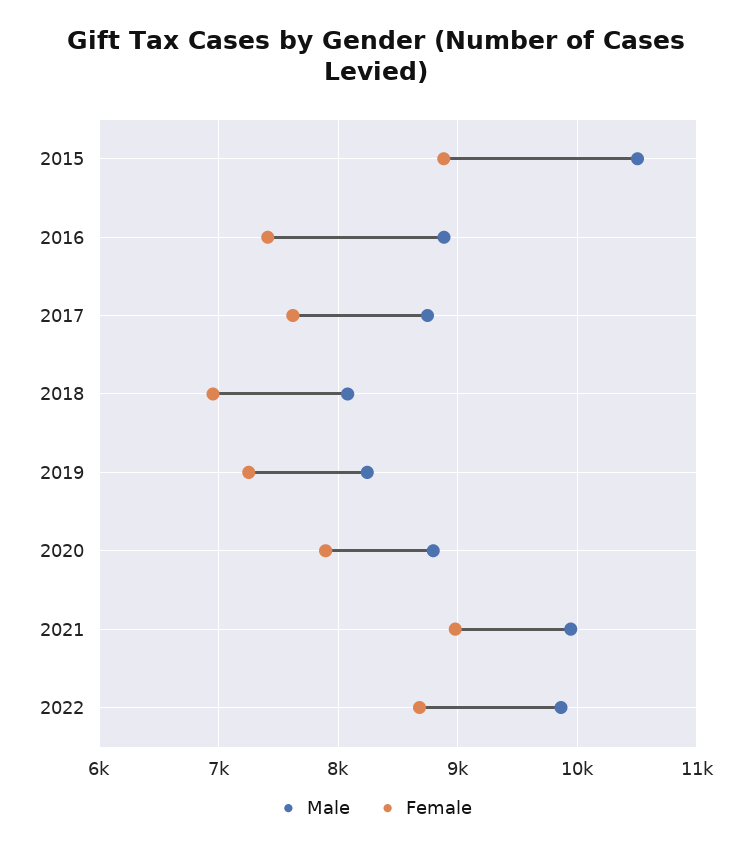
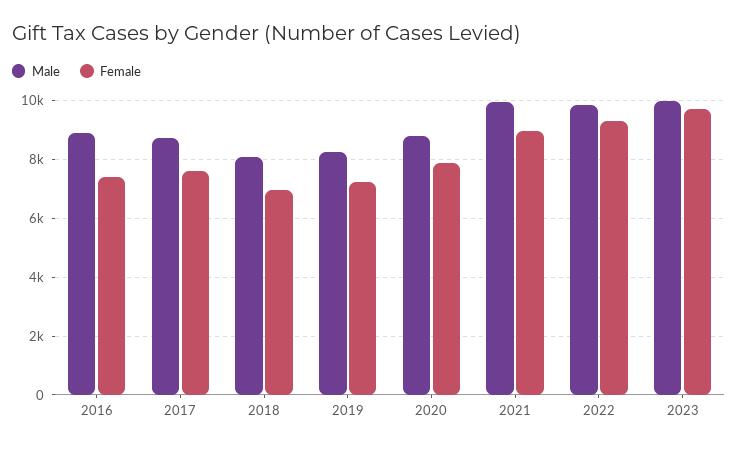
Male, 2015: 10500 -> none
Female, 2015: 8900 -> none
Female, 2022: 8700 -> 9250
Male, 2023: none -> 10000
Female, 2023: none -> 9750

